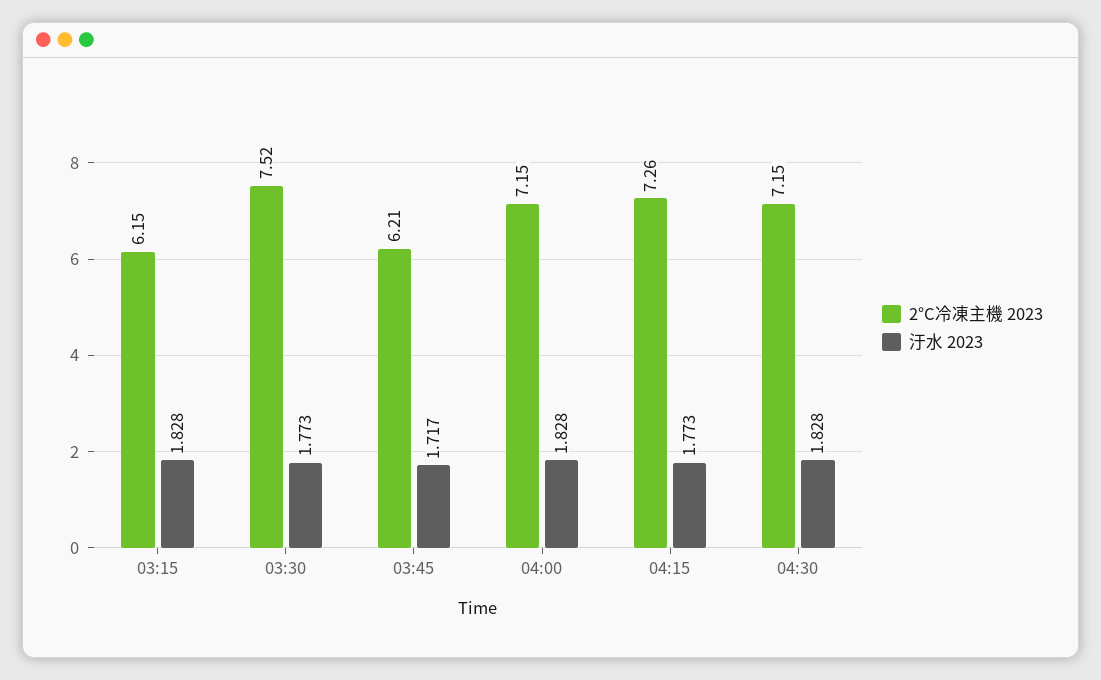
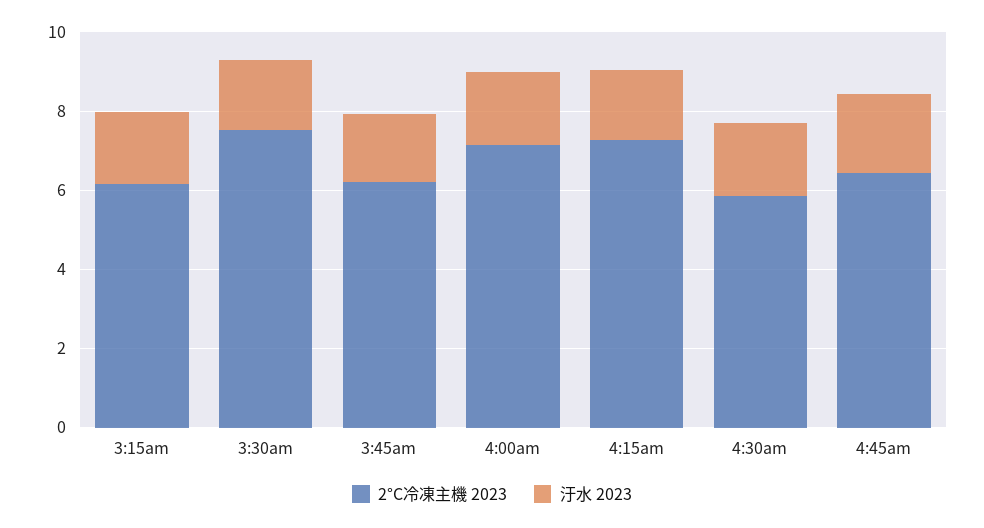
2°C冷凍主機 2023, 04:30: 7.15 -> 6
2°C冷凍主機 2023, 4:45am: none -> 6.5
汙水 2023, 4:45am: none -> 2

